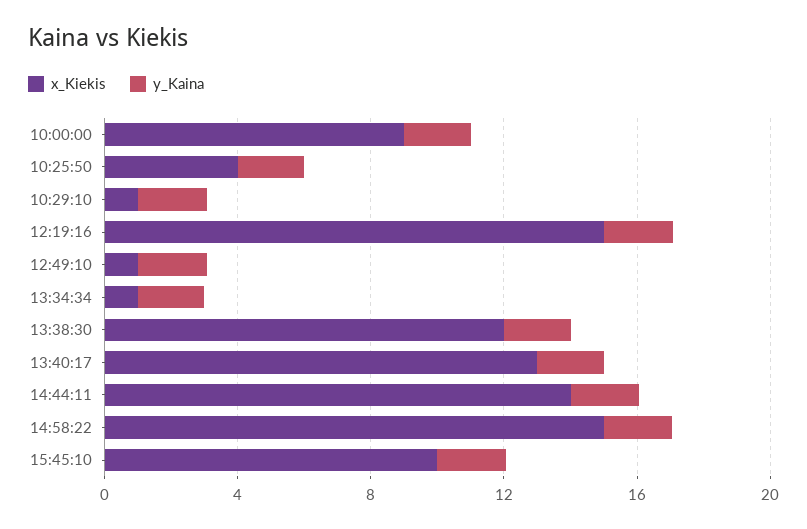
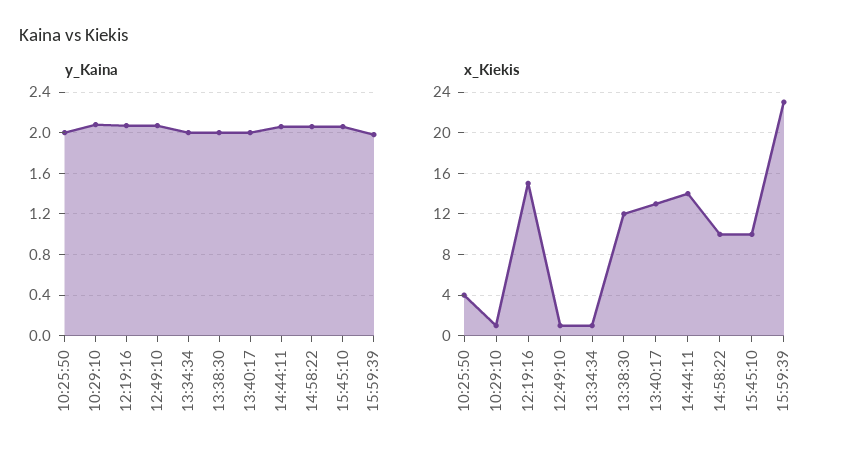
x_Kiekis, 10:00:00: 9 -> none
y_Kaina, 10:00:00: 2 -> none
x_Kiekis, 14:58:22: 15 -> 10
y_Kaina, 15:59:39: none -> 2
x_Kiekis, 15:59:39: none -> 23

